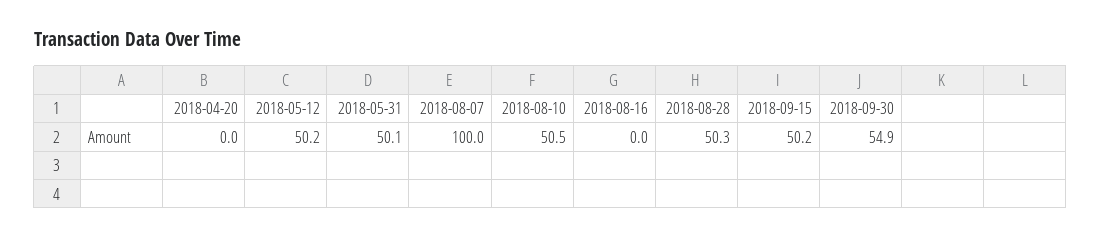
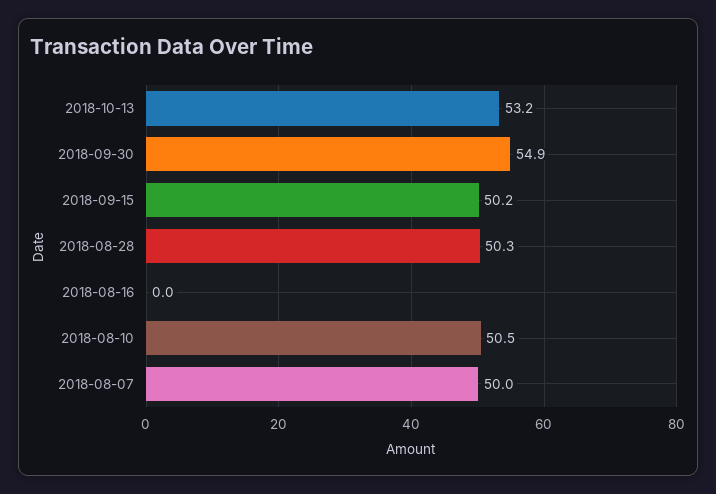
2018-04-20: 0 -> none
2018-05-12: 50.2 -> none
2018-05-31: 50.1 -> none
2018-08-07: 100 -> 50
2018-10-13: none -> 53.2

